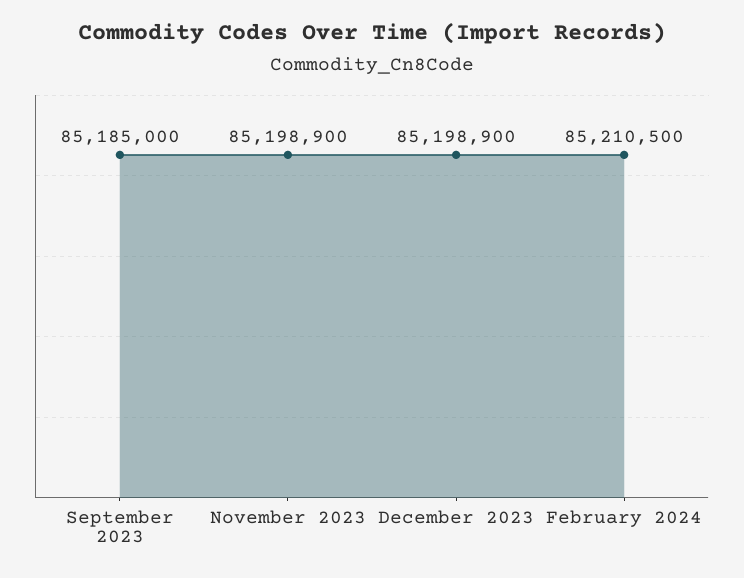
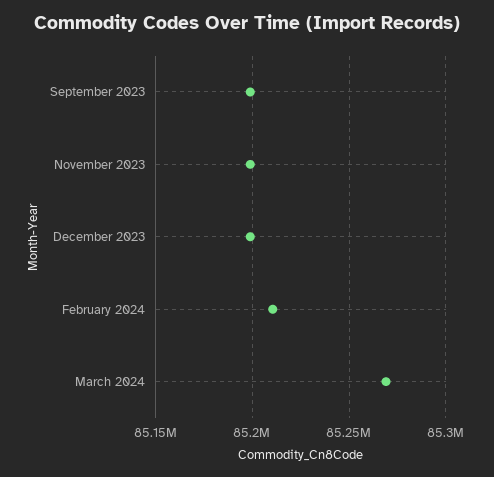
September 2023: 85185000 -> 85200000
March 2024: none -> 85270000

